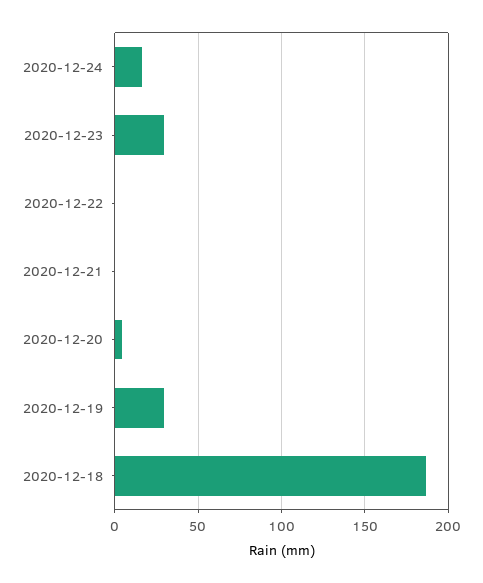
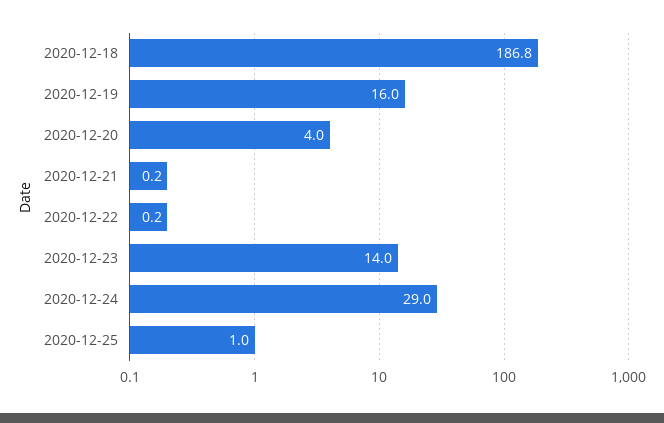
2020-12-24: 15 -> 29
2020-12-23: 30 -> 14
2020-12-19: 30 -> 16
2020-12-25: none -> 1

